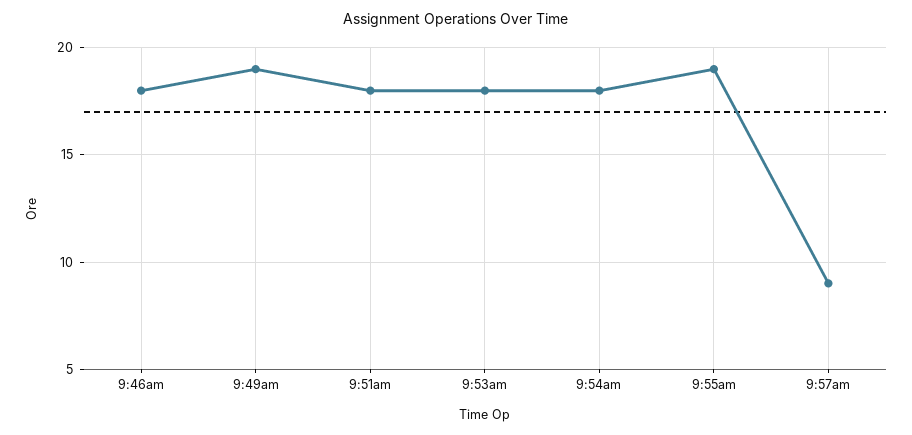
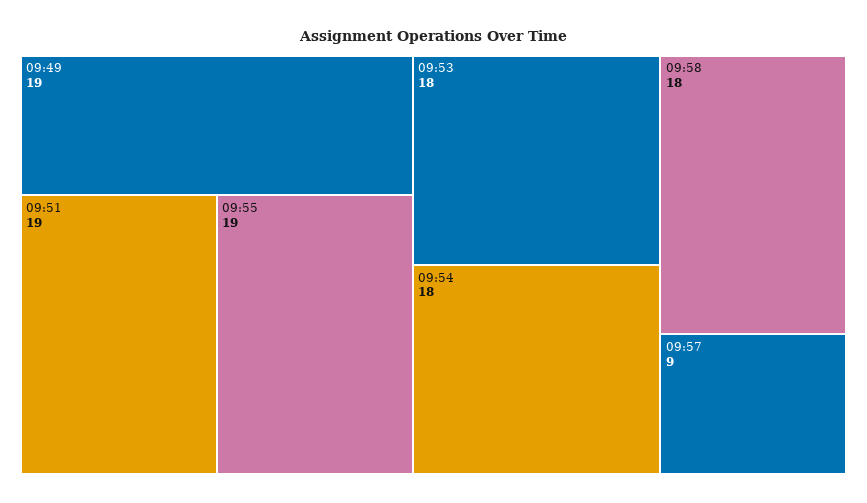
9:46am: 18 -> none
9:51am: 18 -> 19
09:58: none -> 18

